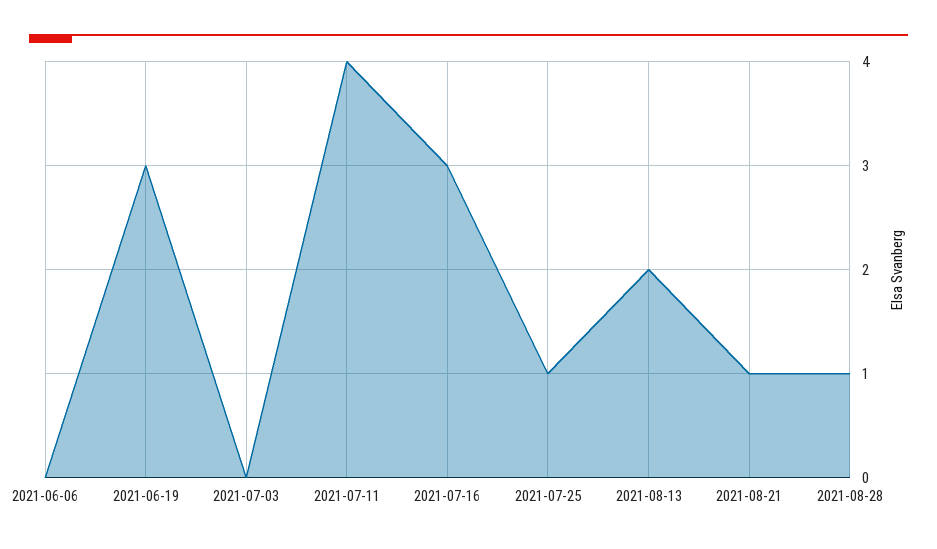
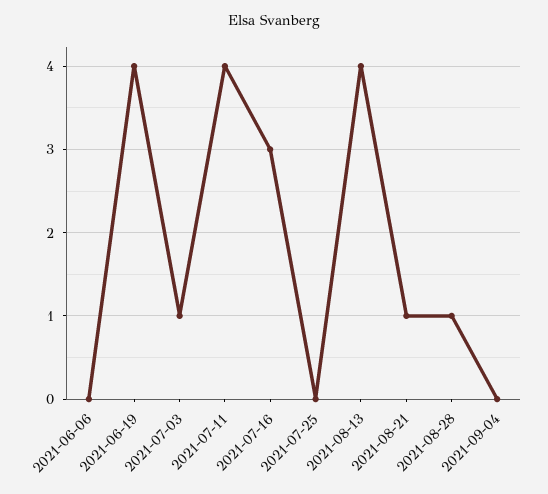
2021-06-19: 3 -> 4
2021-07-03: 0 -> 1
2021-07-25: 1 -> 0
2021-08-13: 2 -> 4
2021-09-04: none -> 0

